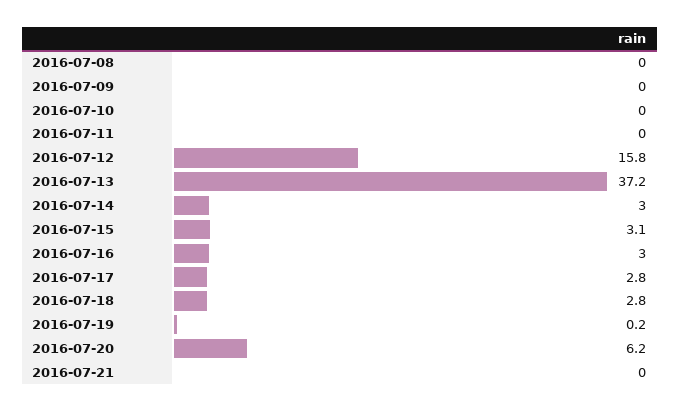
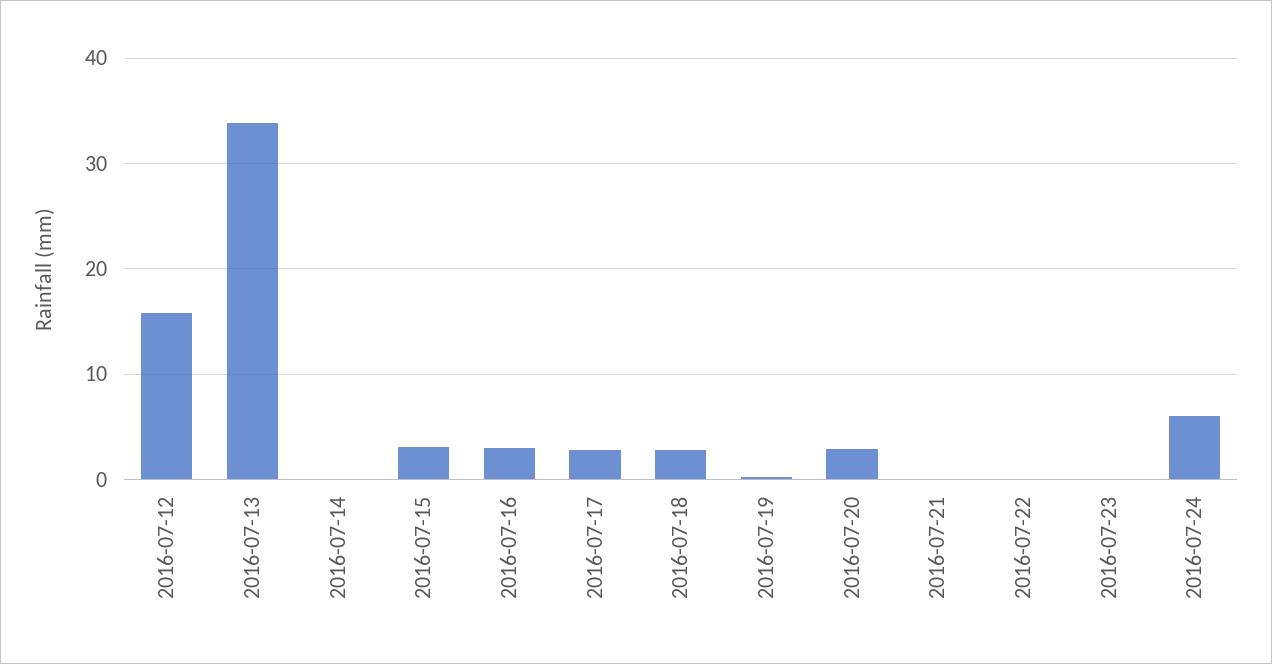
2016-07-08: 0 -> none
2016-07-09: 0 -> none
2016-07-10: 0 -> none
2016-07-11: 0 -> none
2016-07-13: 37.2 -> 34
2016-07-14: 3 -> 0
2016-07-20: 6.2 -> 3
2016-07-22: none -> 0
2016-07-23: none -> 0
2016-07-24: none -> 6

